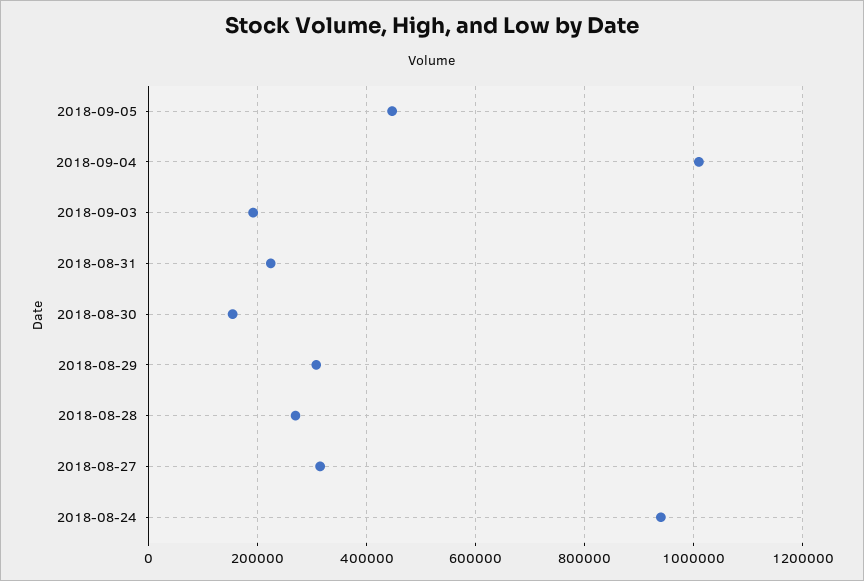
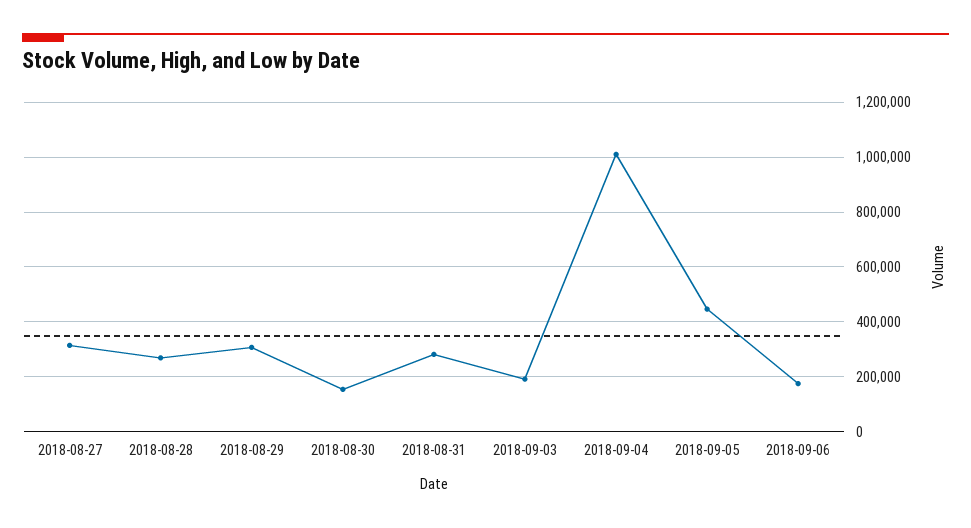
2018-08-31: 220000 -> 275000
2018-08-24: 940000 -> none
2018-09-06: none -> 175000

